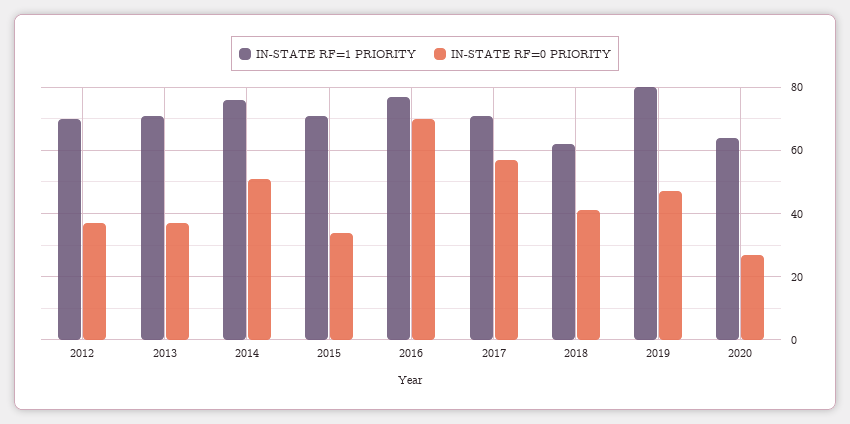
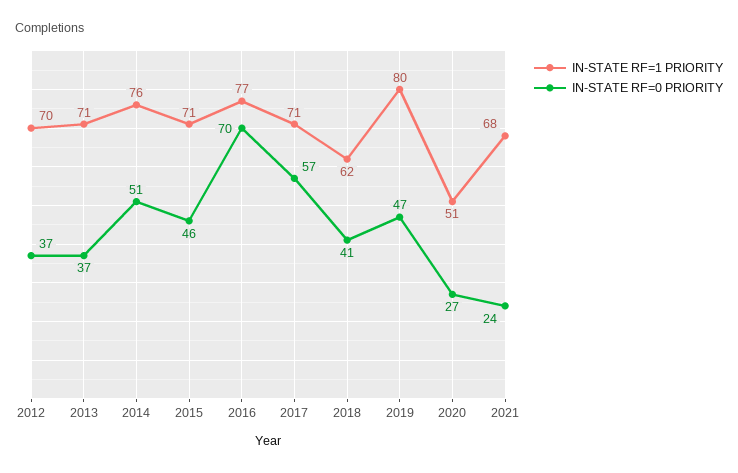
IN-STATE RF=0 PRIORITY, 2015: 35 -> 46
IN-STATE RF=1 PRIORITY, 2020: 65 -> 51
IN-STATE RF=1 PRIORITY, 2021: none -> 68
IN-STATE RF=0 PRIORITY, 2021: none -> 24

